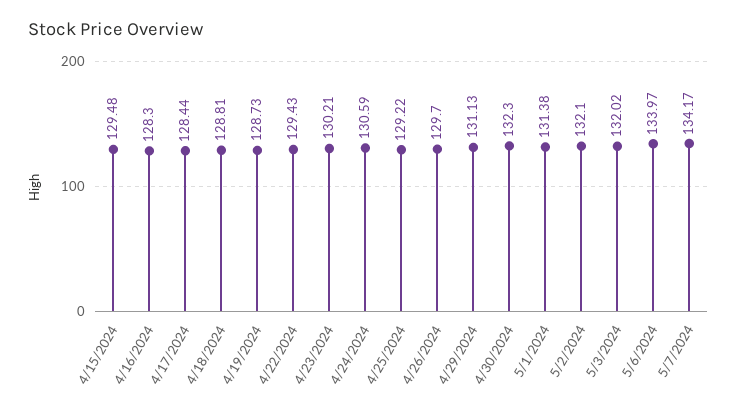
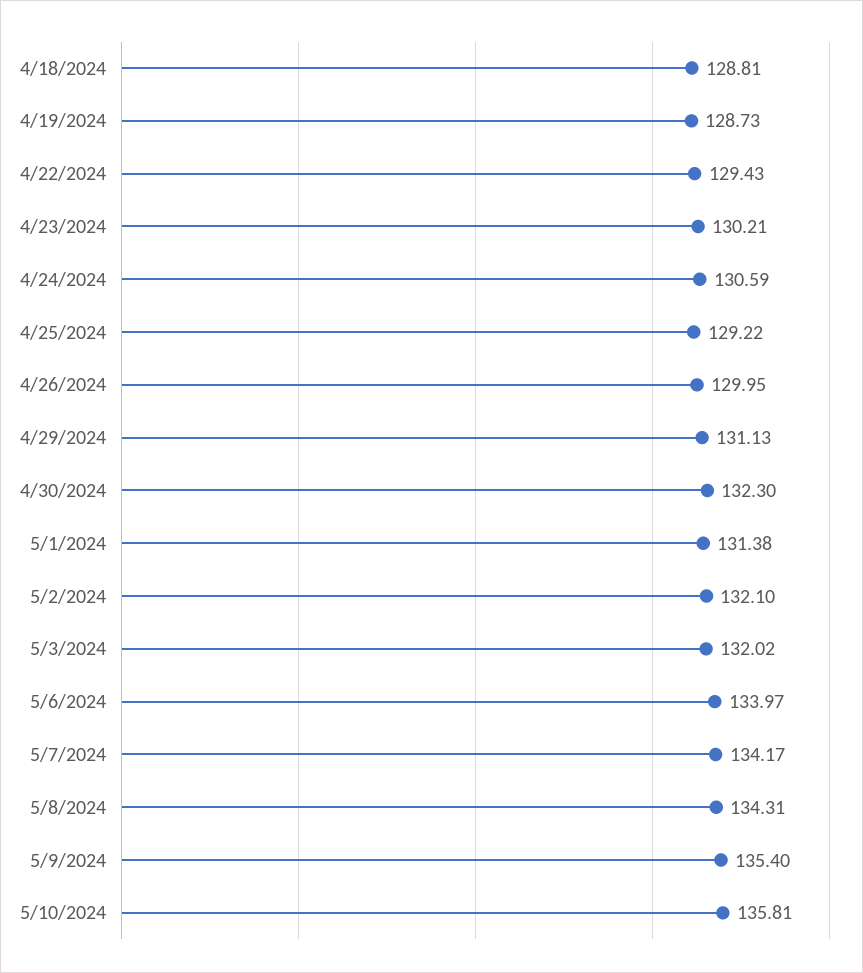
4/15/2024: 129.48 -> none
4/16/2024: 128.3 -> none
4/17/2024: 128.44 -> none
4/26/2024: 129.7 -> 129.95
5/8/2024: none -> 134.31
5/9/2024: none -> 135.4
5/10/2024: none -> 135.81

